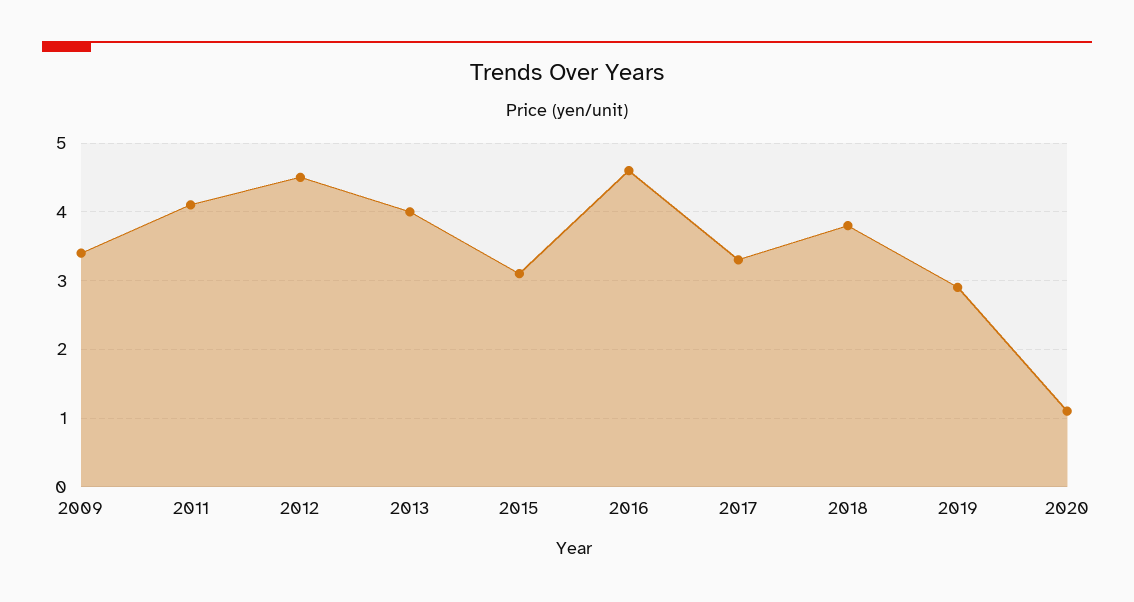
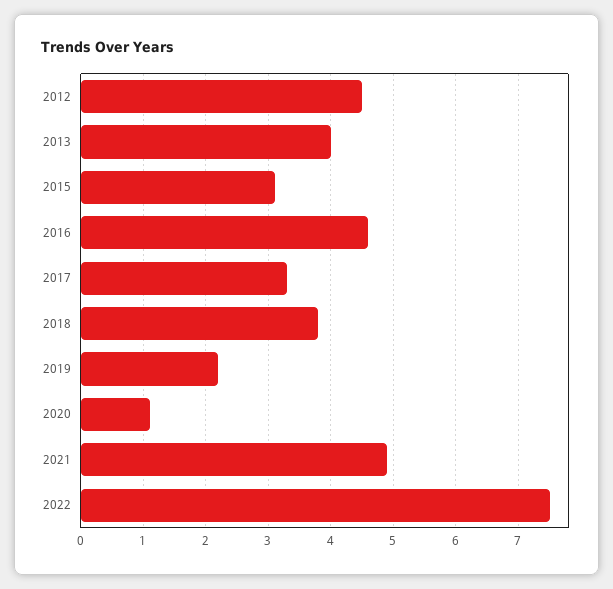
2009: 3.4 -> none
2011: 4.1 -> none
2019: 2.9 -> 2.2
2021: none -> 4.9
2022: none -> 7.5

